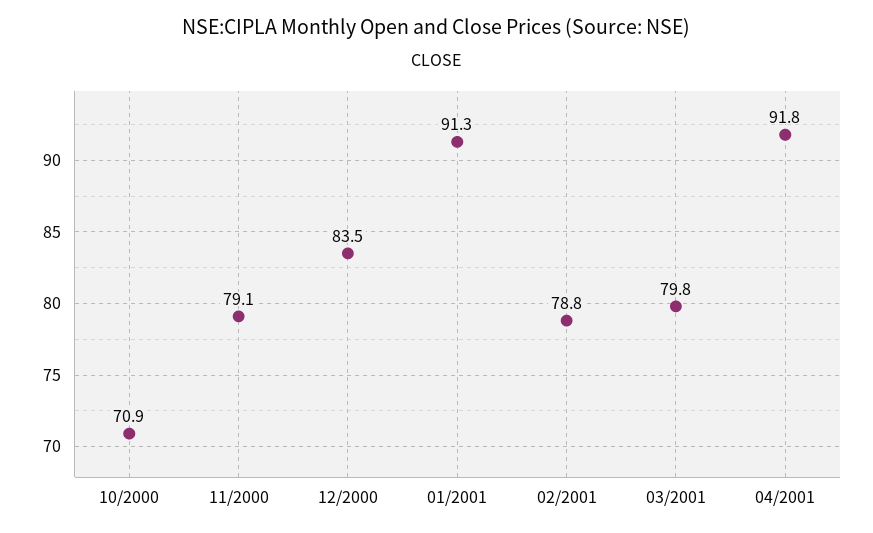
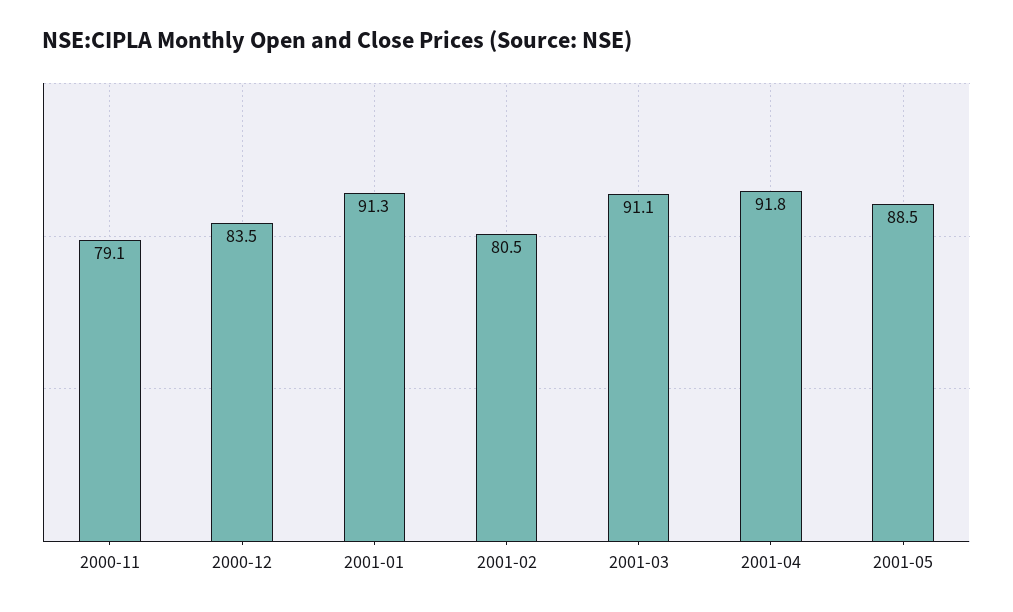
10/2000: 70.9 -> none
02/2001: 78.8 -> 80.5
03/2001: 79.8 -> 91.1
2001-05: none -> 88.5

